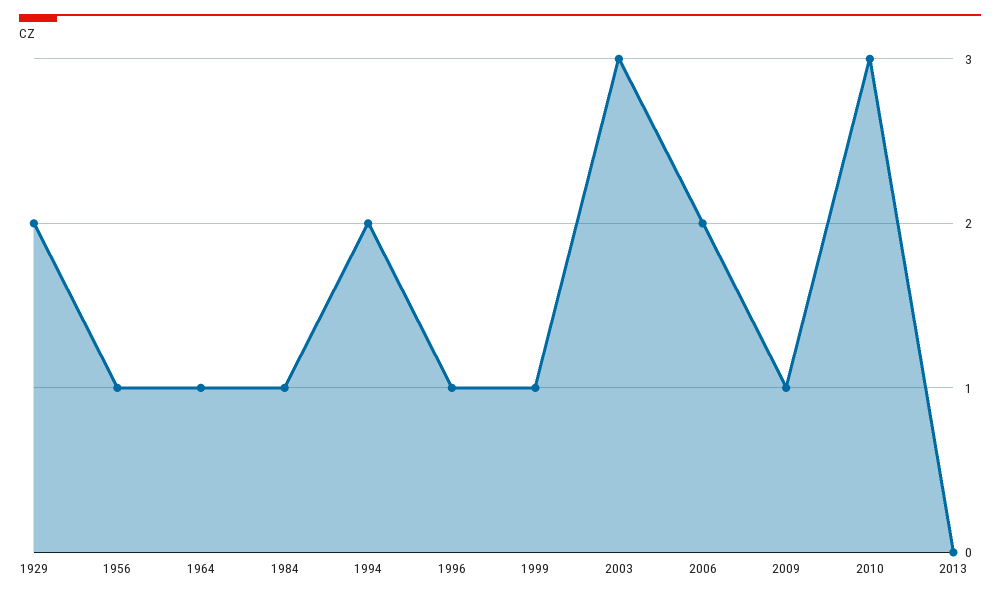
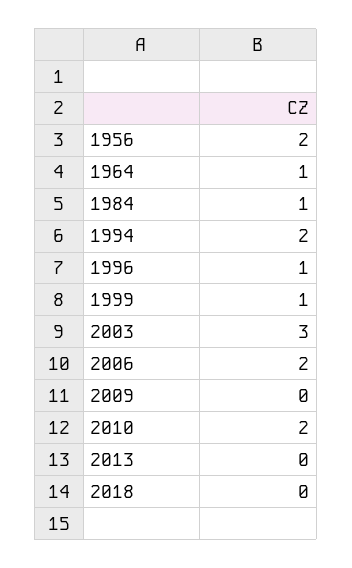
1929: 2 -> none
1956: 1 -> 2
2009: 1 -> 0
2010: 3 -> 2
2018: none -> 0

